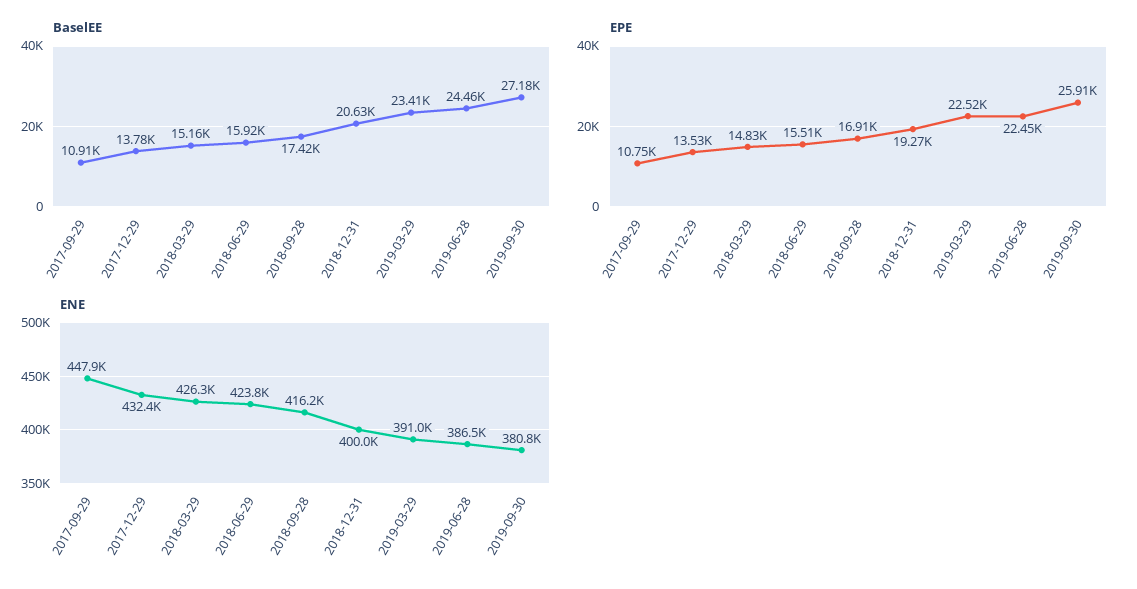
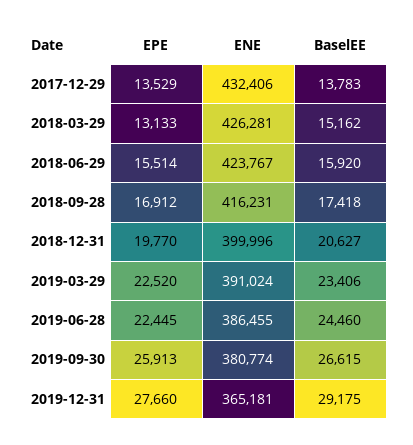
BaselEE, 2017-09-29: 10910 -> none
BaselEE, 2019-09-30: 27180 -> 26615
EPE, 2017-09-29: 10750 -> none
EPE, 2018-03-29: 14830 -> 13133
EPE, 2018-12-31: 19270 -> 19770
ENE, 2017-09-29: 447900 -> none
EPE, 2019-12-31: none -> 27660
ENE, 2019-12-31: none -> 365181
BaselEE, 2019-12-31: none -> 29175

